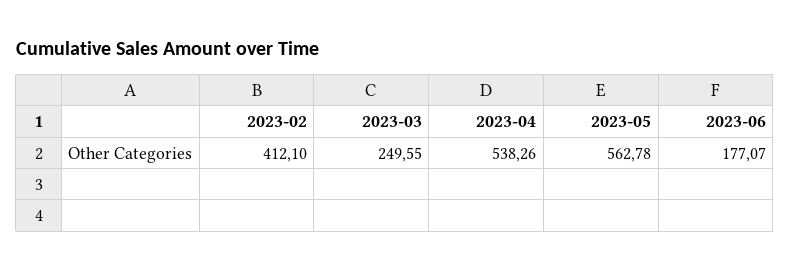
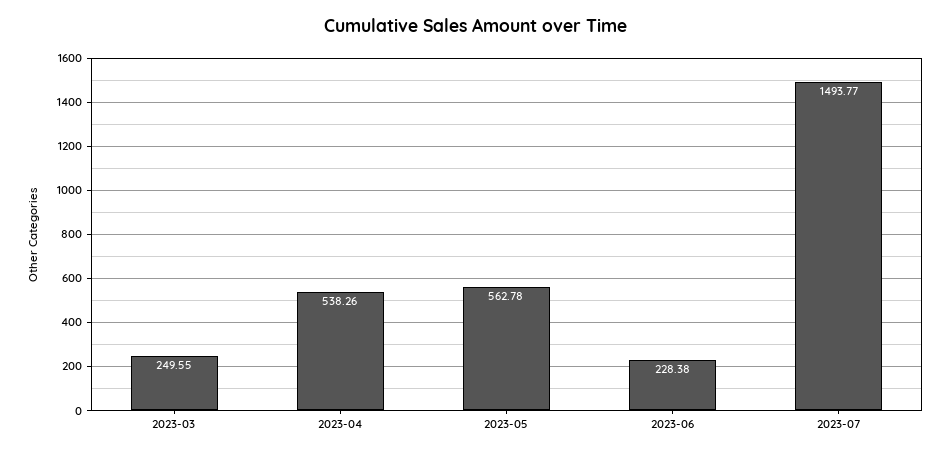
2023-02: 412.1 -> none
2023-06: 177.07 -> 228.38
2023-07: none -> 1493.77

